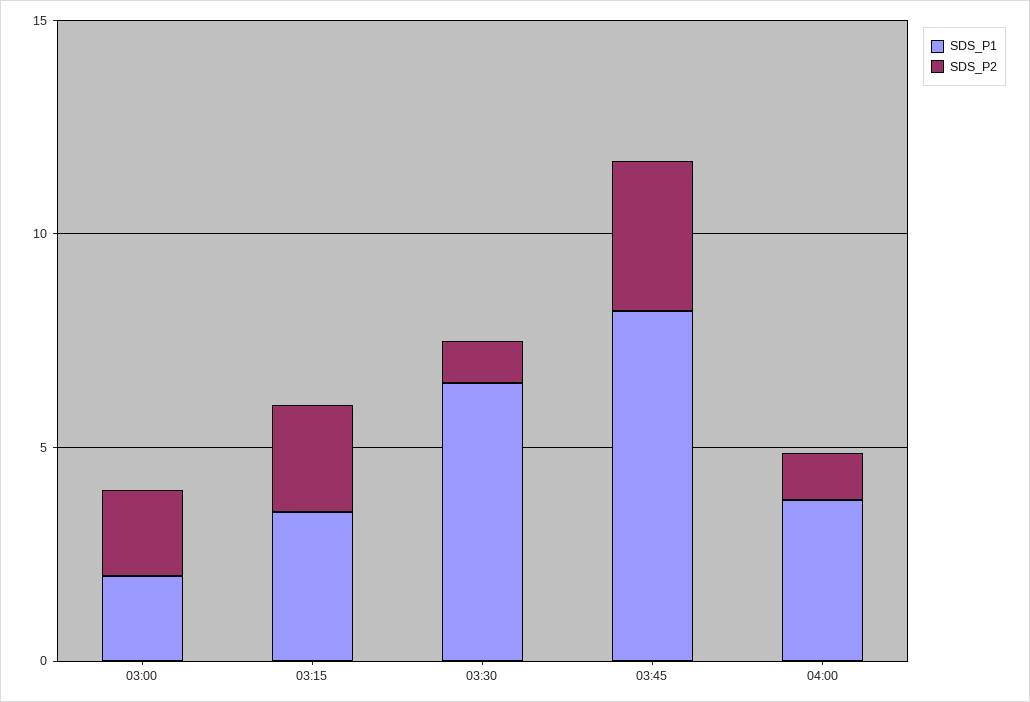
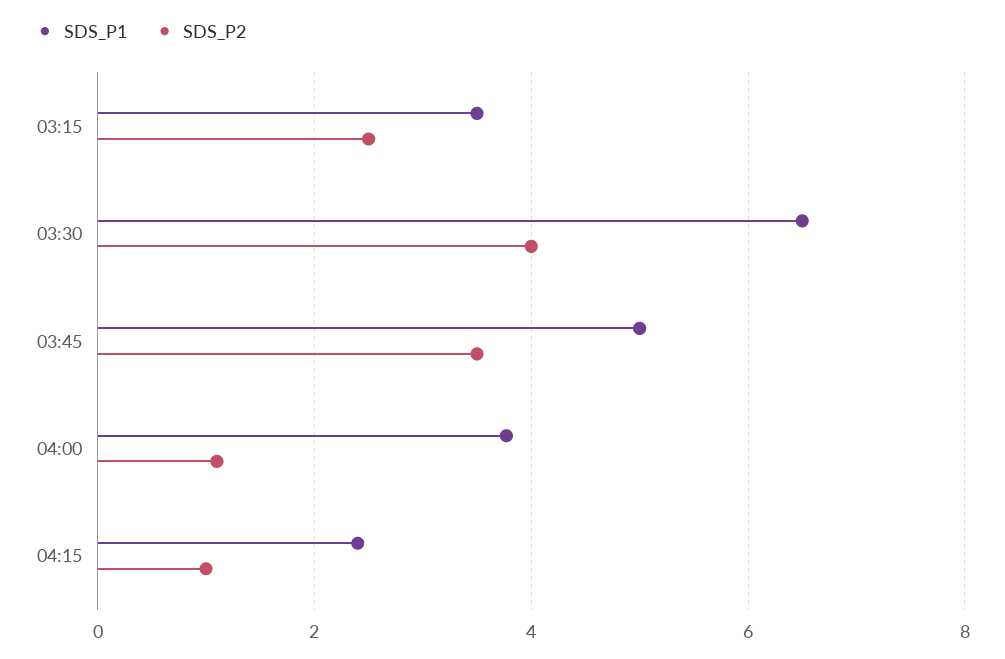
SDS_P1, 03:00: 2 -> none
SDS_P2, 03:00: 2 -> none
SDS_P2, 03:30: 1 -> 4
SDS_P1, 03:45: 8 -> 5
SDS_P1, 04:15: none -> 2.4
SDS_P2, 04:15: none -> 1

